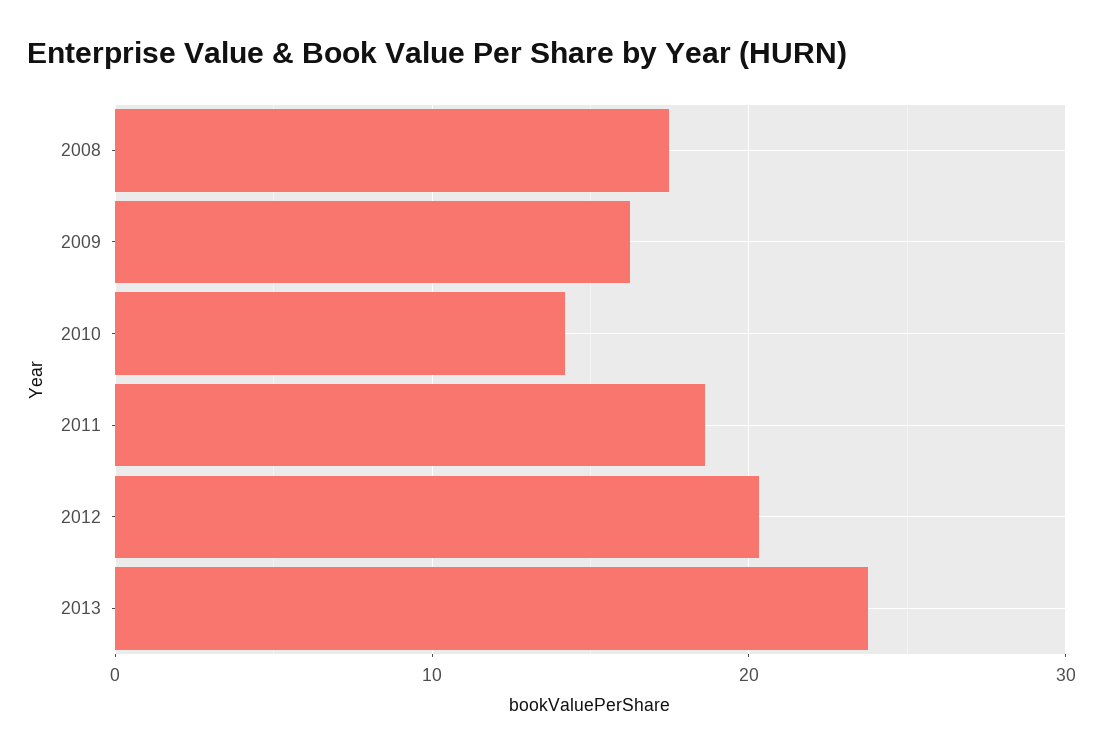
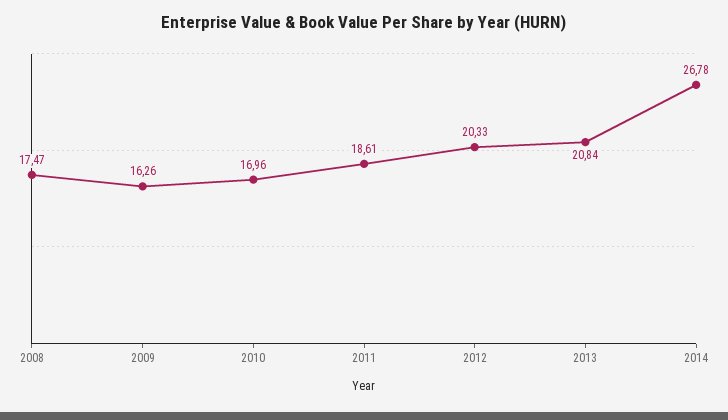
2010: 14 -> 16.96
2013: 24 -> 20.84
2014: none -> 26.78

